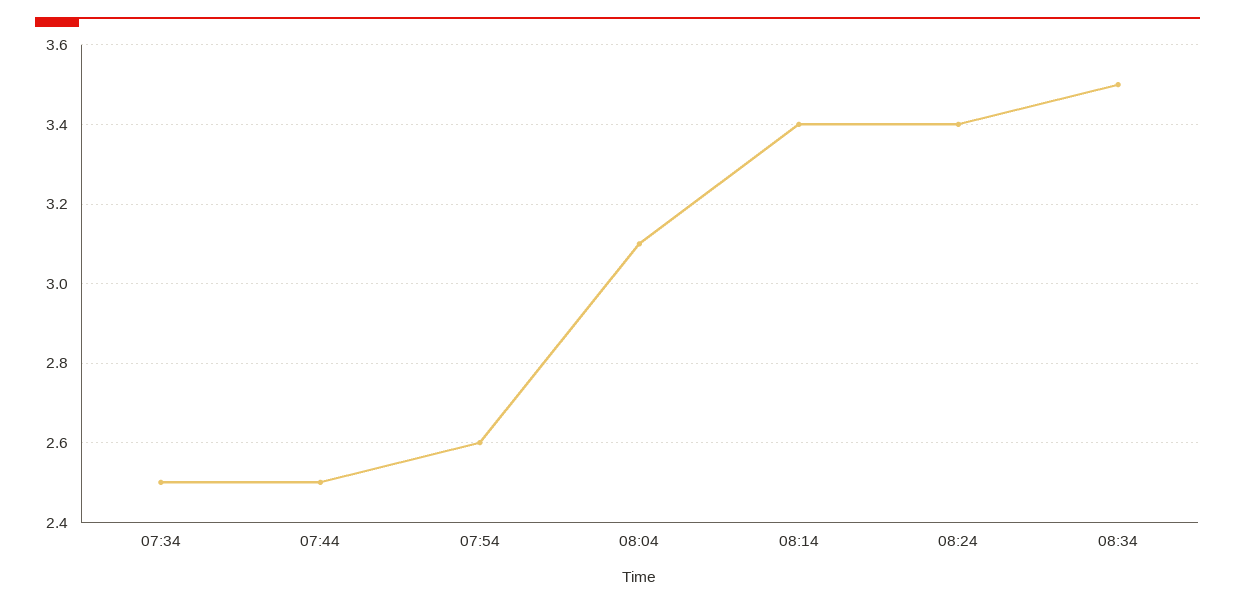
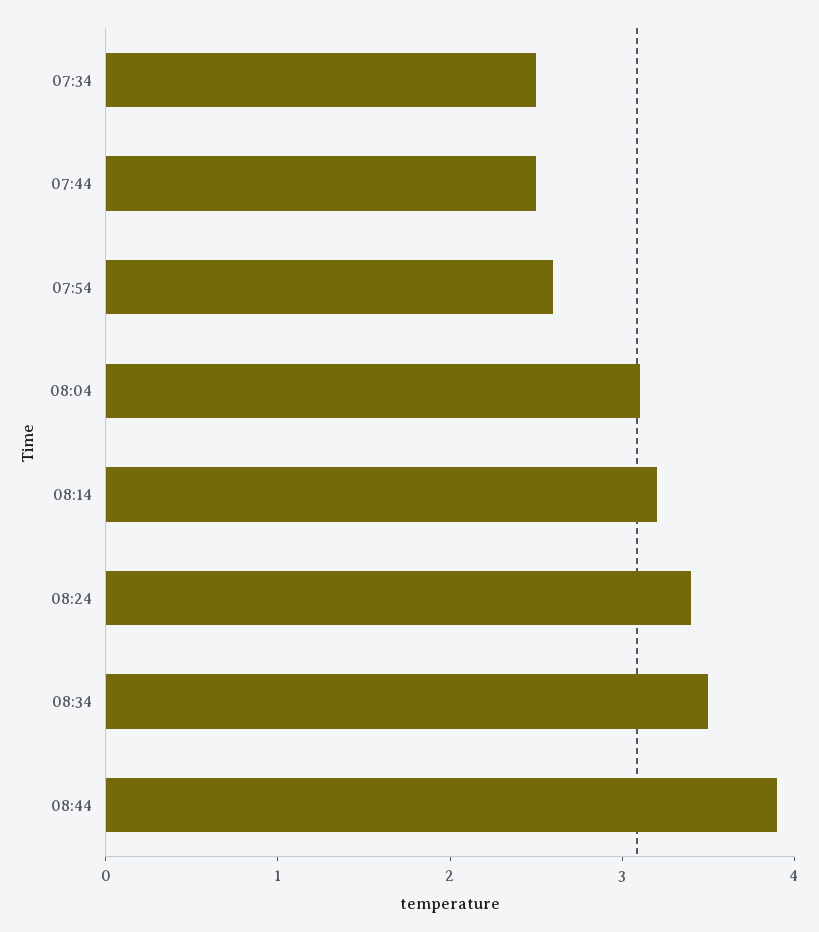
08:14: 3.4 -> 3.2
08:44: none -> 3.9

